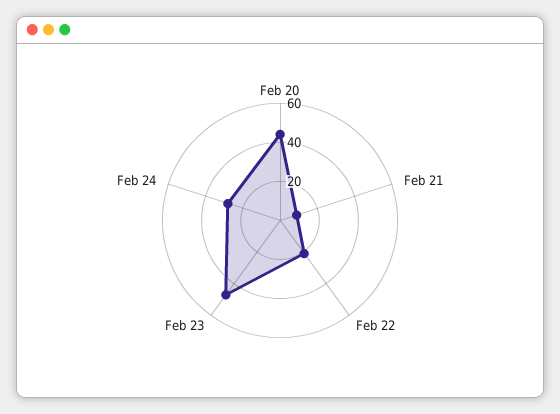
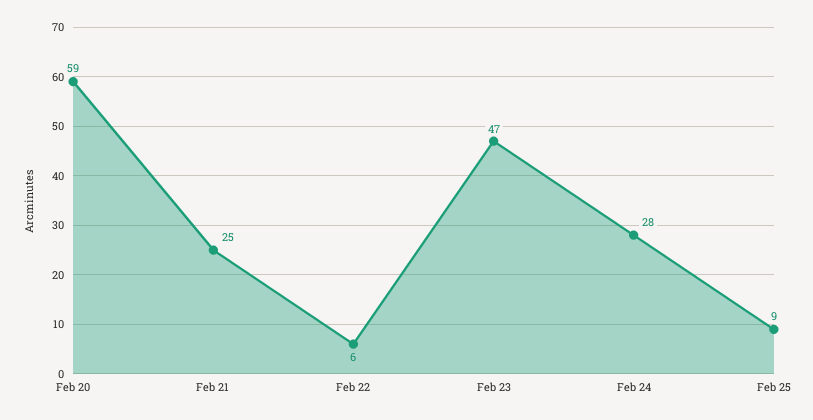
Feb 20: 45 -> 59
Feb 21: 10 -> 25
Feb 22: 20 -> 6
Feb 25: none -> 9

